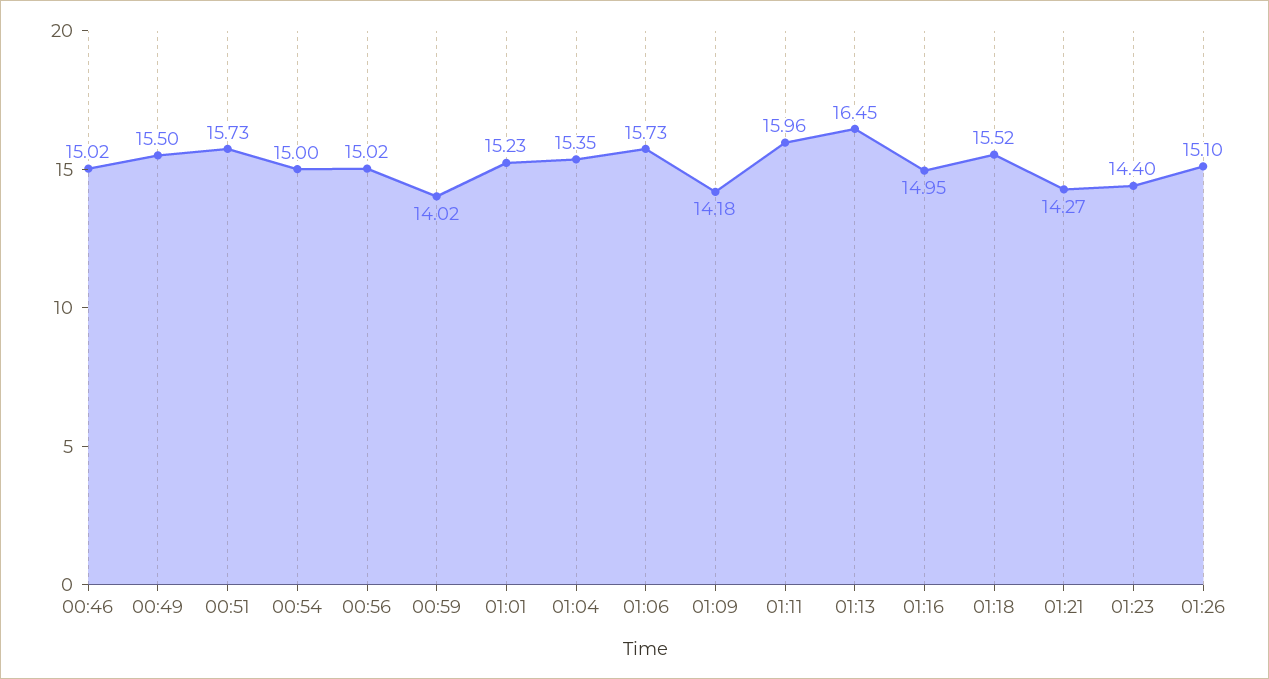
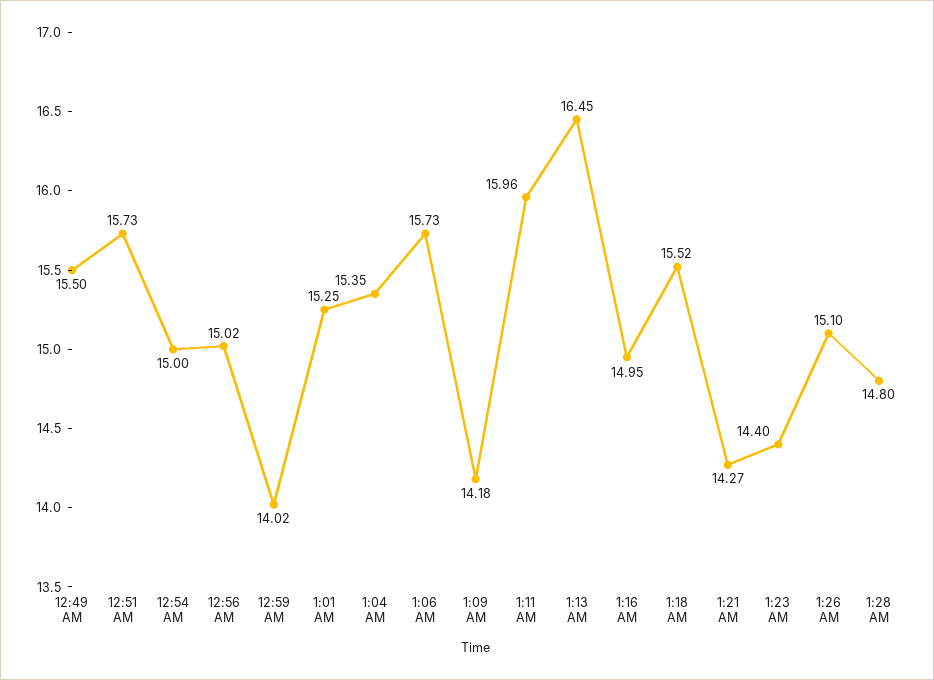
00:46: 15.02 -> none
01:01: 15.23 -> 15.25
1:28 AM: none -> 14.8

